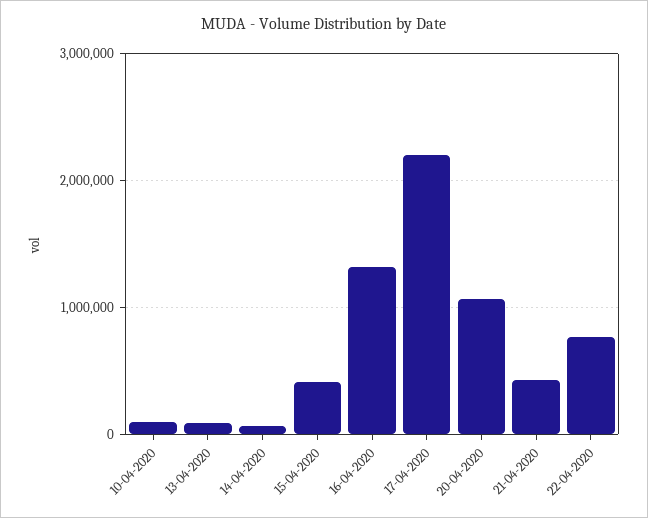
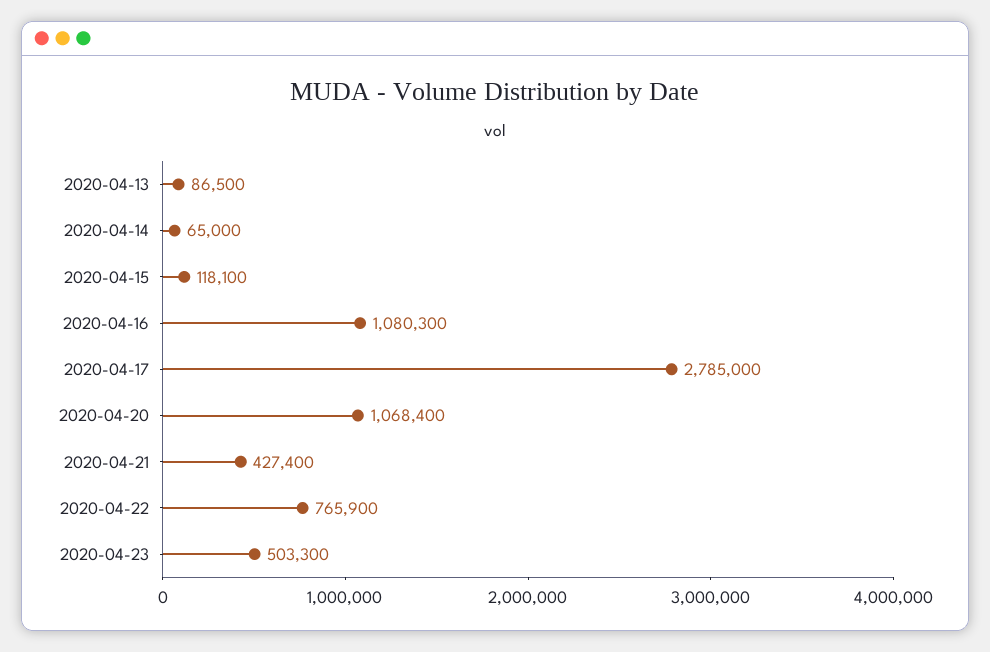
10-04-2020: 100000 -> none
15-04-2020: 400000 -> 118100
16-04-2020: 1300000 -> 1080300
17-04-2020: 2200000 -> 2785000
2020-04-23: none -> 503300

